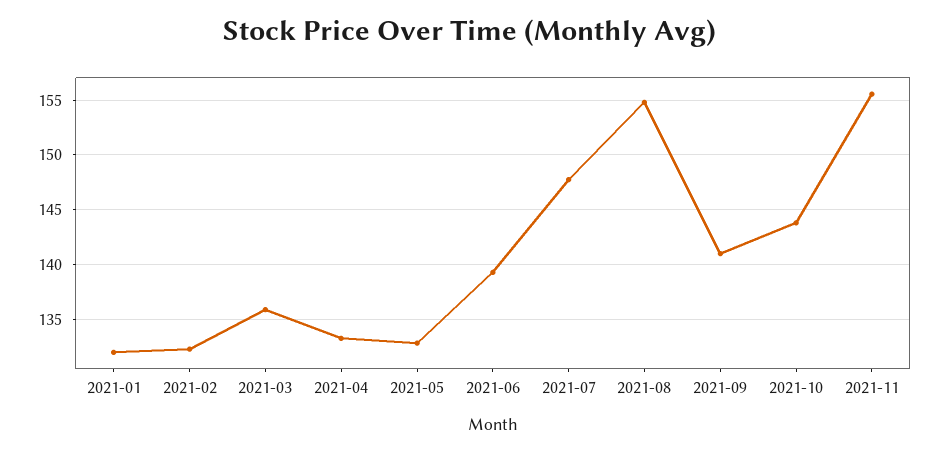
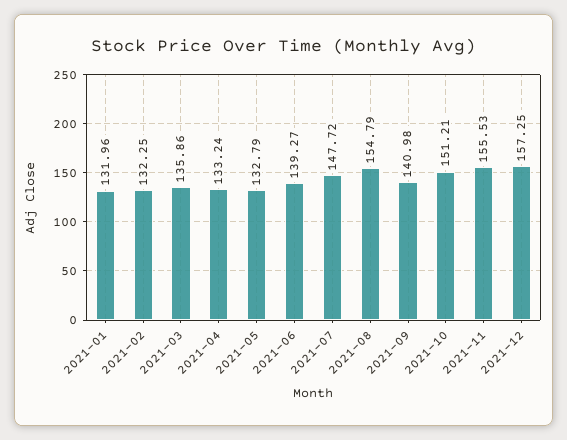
2021-10: 144 -> 151.21
2021-12: none -> 157.25

